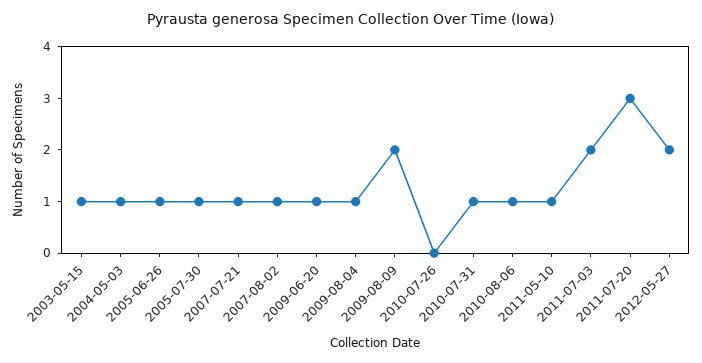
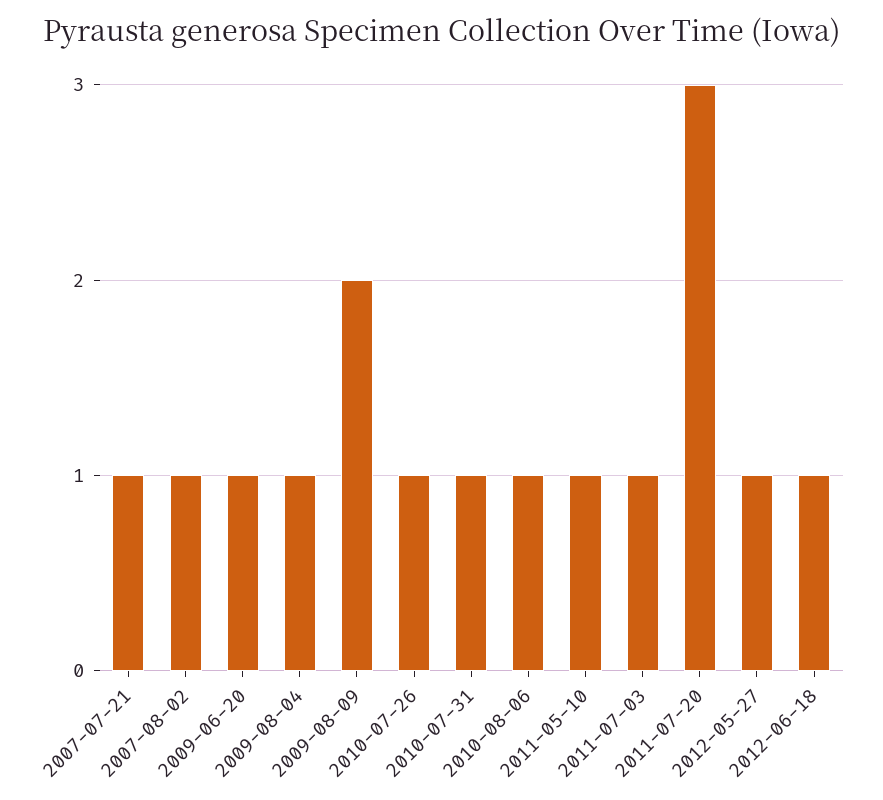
2003-05-15: 1 -> none
2004-05-03: 1 -> none
2005-06-26: 1 -> none
2005-07-30: 1 -> none
2010-07-26: 0 -> 1
2011-07-03: 2 -> 1
2012-05-27: 2 -> 1
2012-06-18: none -> 1

